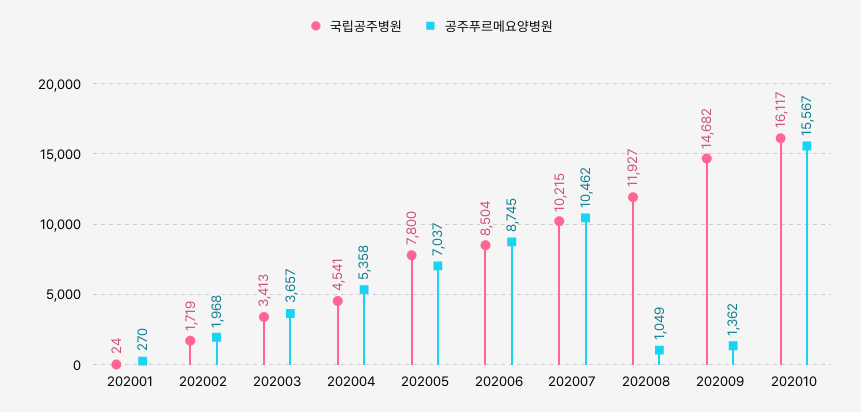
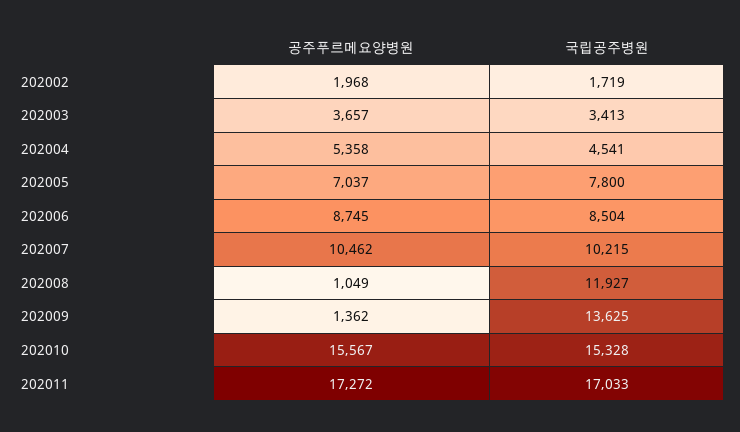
국립공주병원, 202001: 24 -> none
공주푸르메요양병원, 202001: 270 -> none
국립공주병원, 202009: 14682 -> 13625
국립공주병원, 202010: 16117 -> 15328
공주푸르메요양병원, 202011: none -> 17272
국립공주병원, 202011: none -> 17033

